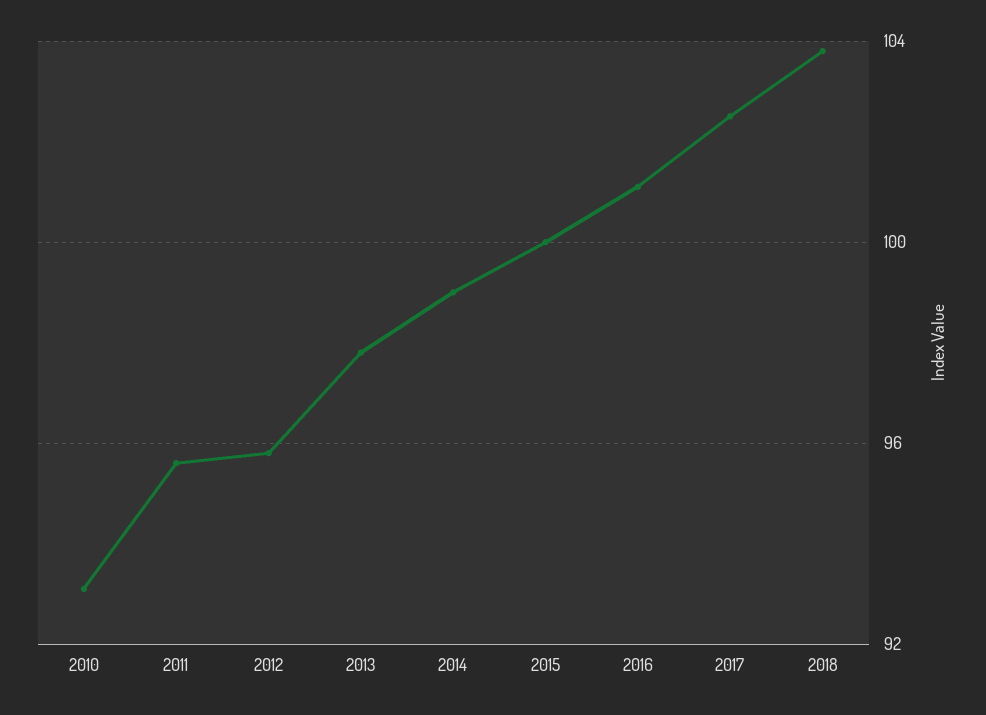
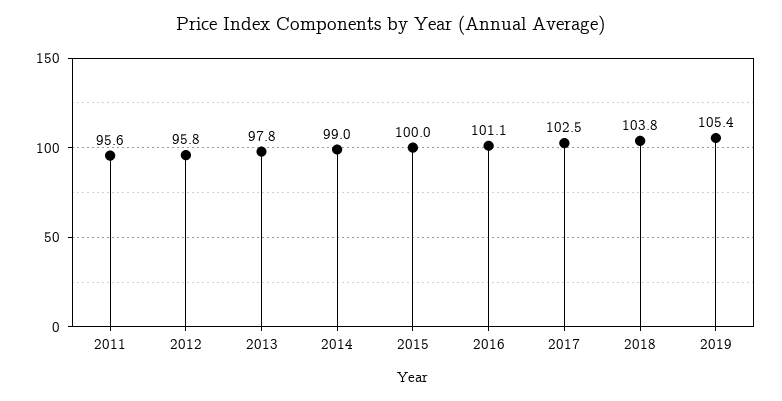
2010: 93 -> none
2019: none -> 105.4

